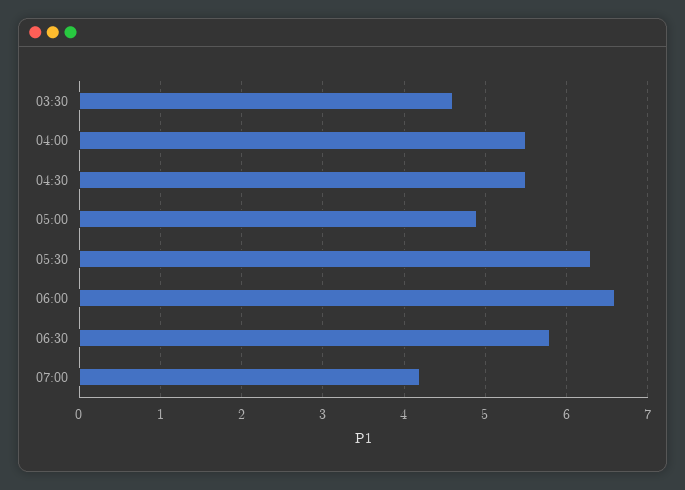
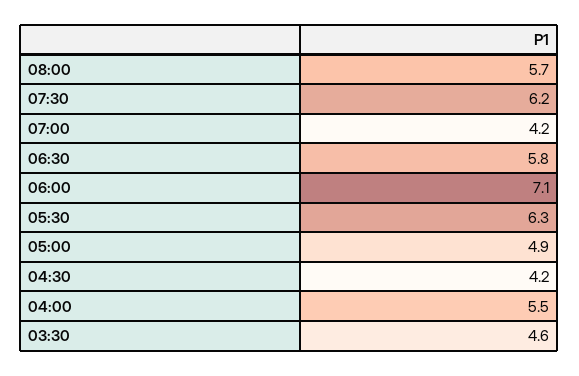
04:30: 5.5 -> 4.2
06:00: 6.6 -> 7.1
08:00: none -> 5.7
07:30: none -> 6.2

